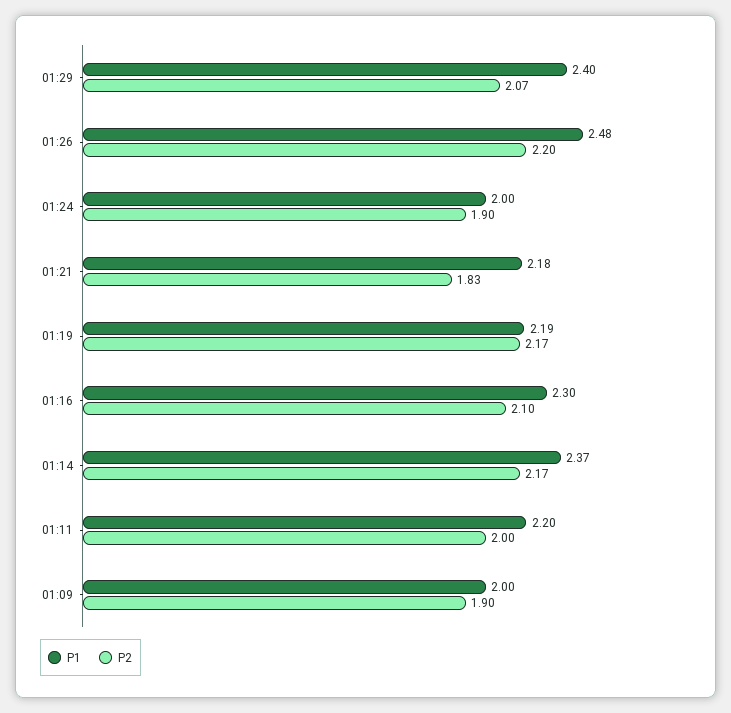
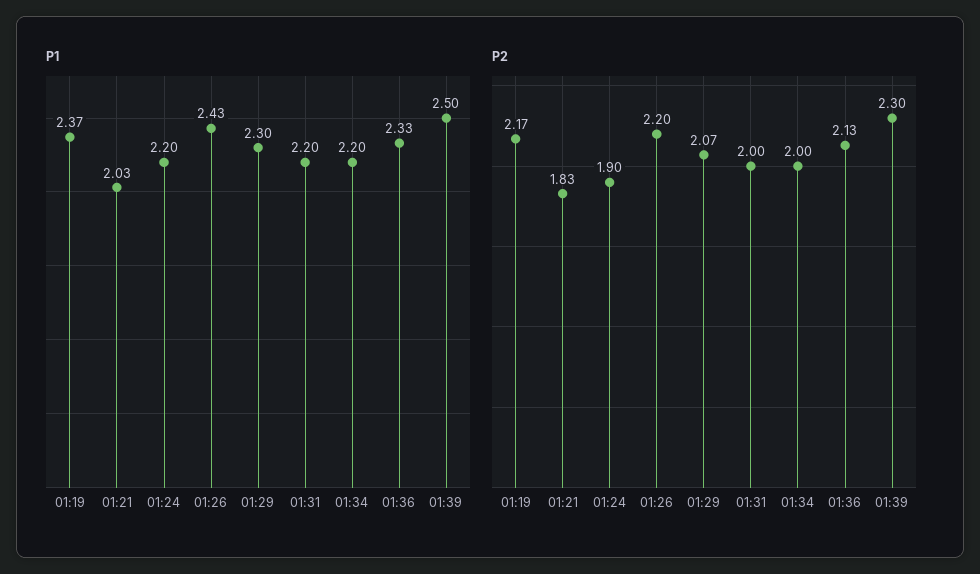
P1, 01:29: 2.4 -> 2.3
P1, 01:26: 2.48 -> 2.43
P1, 01:24: 2 -> 2.2
P1, 01:21: 2.18 -> 2.03
P1, 01:19: 2.19 -> 2.37
P1, 01:16: 2.3 -> none
P2, 01:16: 2.1 -> none
P1, 01:14: 2.37 -> none
P2, 01:14: 2.17 -> none
P1, 01:11: 2.2 -> none
P2, 01:11: 2 -> none
P1, 01:09: 2 -> none
P2, 01:09: 1.9 -> none
P1, 01:31: none -> 2.2
P1, 01:34: none -> 2.2
P1, 01:36: none -> 2.33
P1, 01:39: none -> 2.5
P2, 01:31: none -> 2
P2, 01:34: none -> 2
P2, 01:36: none -> 2.13
P2, 01:39: none -> 2.3

